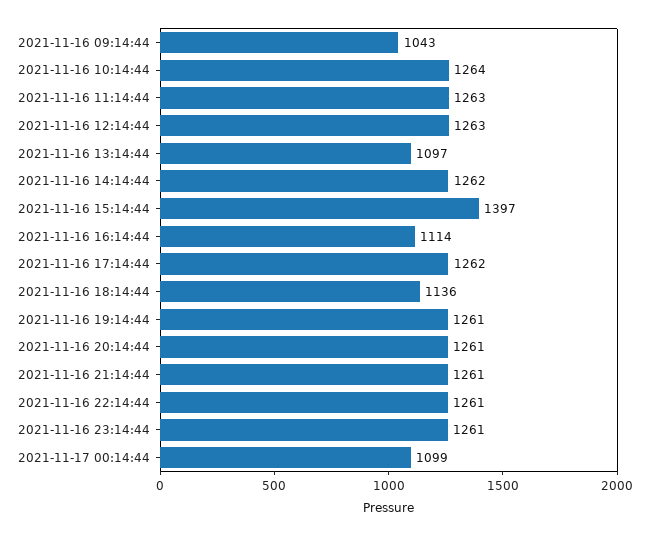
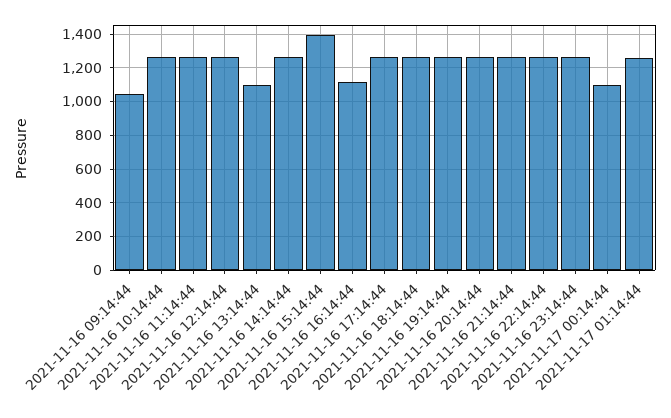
2021-11-16 18:14:44: 1136 -> 1250
2021-11-17 01:14:44: none -> 1250

